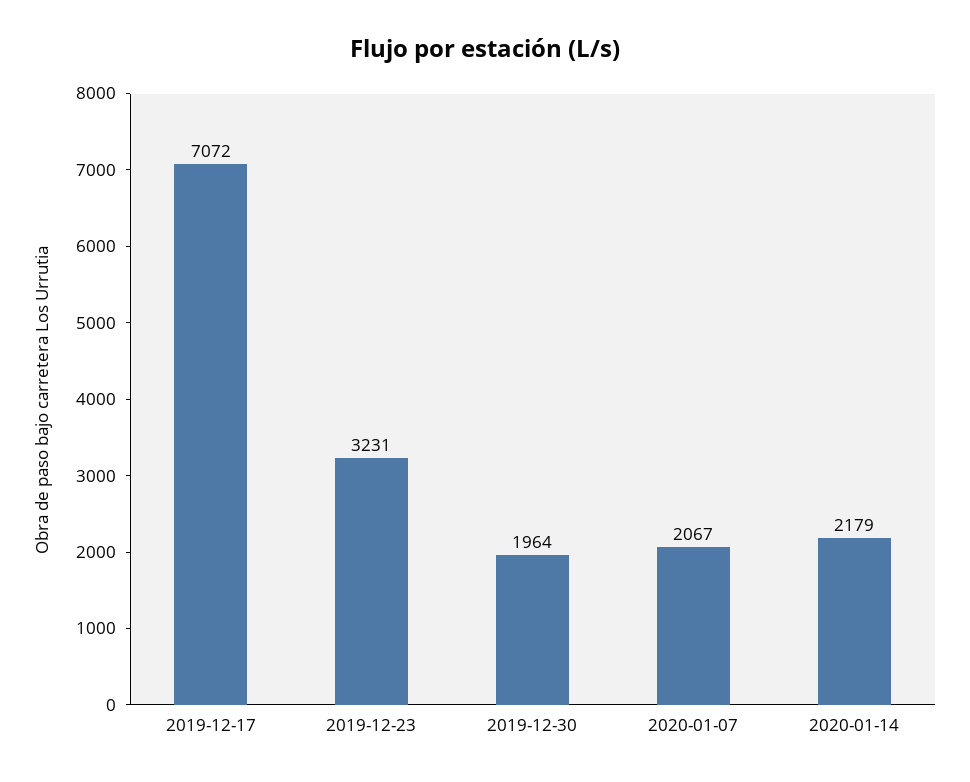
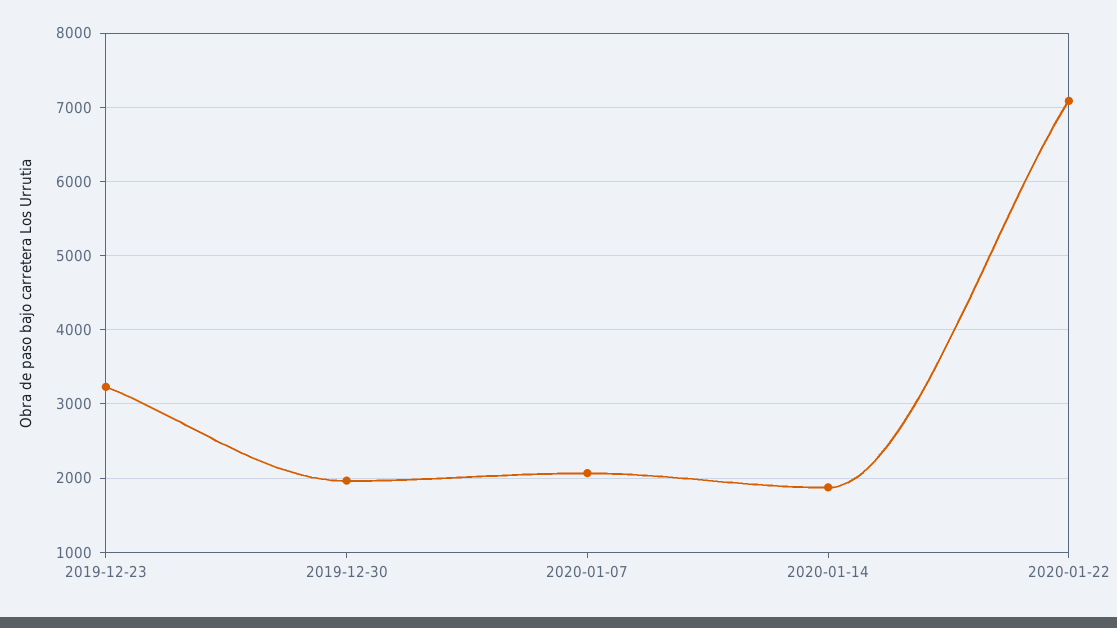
2019-12-17: 7072 -> none
2020-01-14: 2179 -> 1900
2020-01-22: none -> 7100

